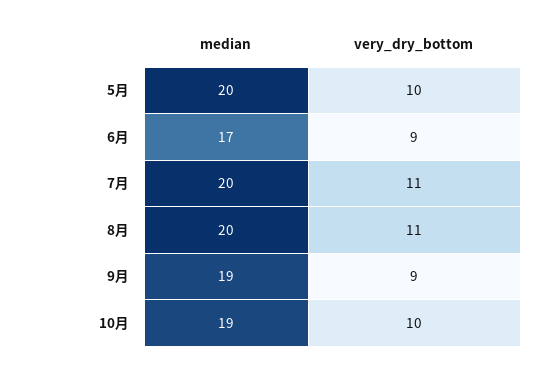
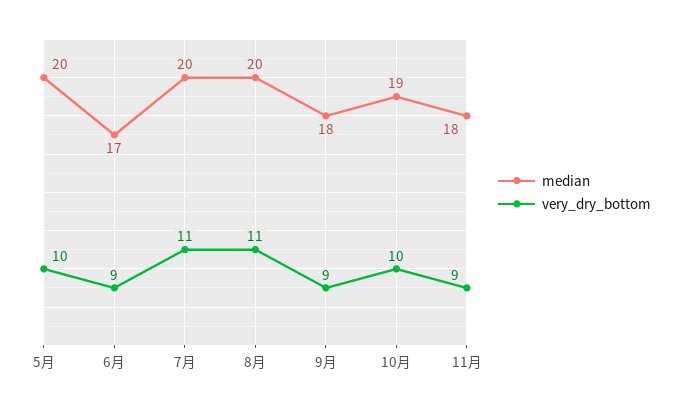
median, 9月: 19 -> 18
median, 11月: none -> 18
very_dry_bottom, 11月: none -> 9

